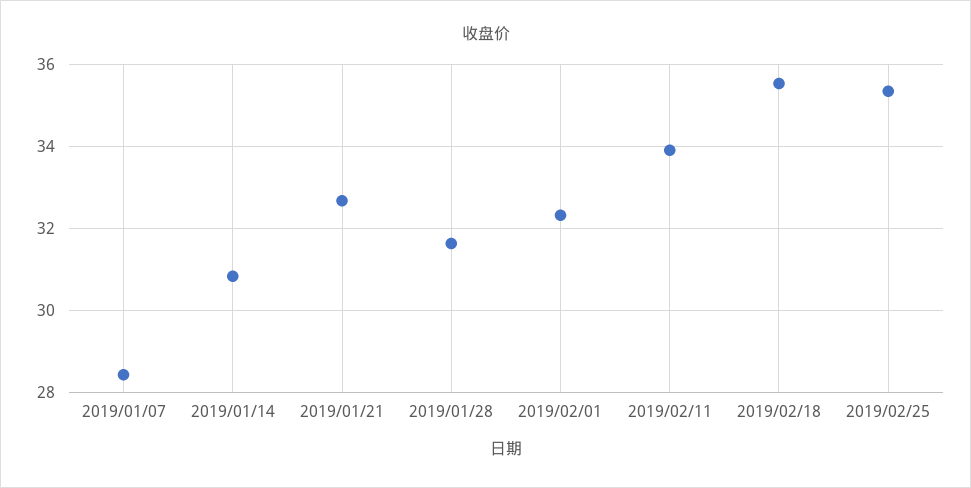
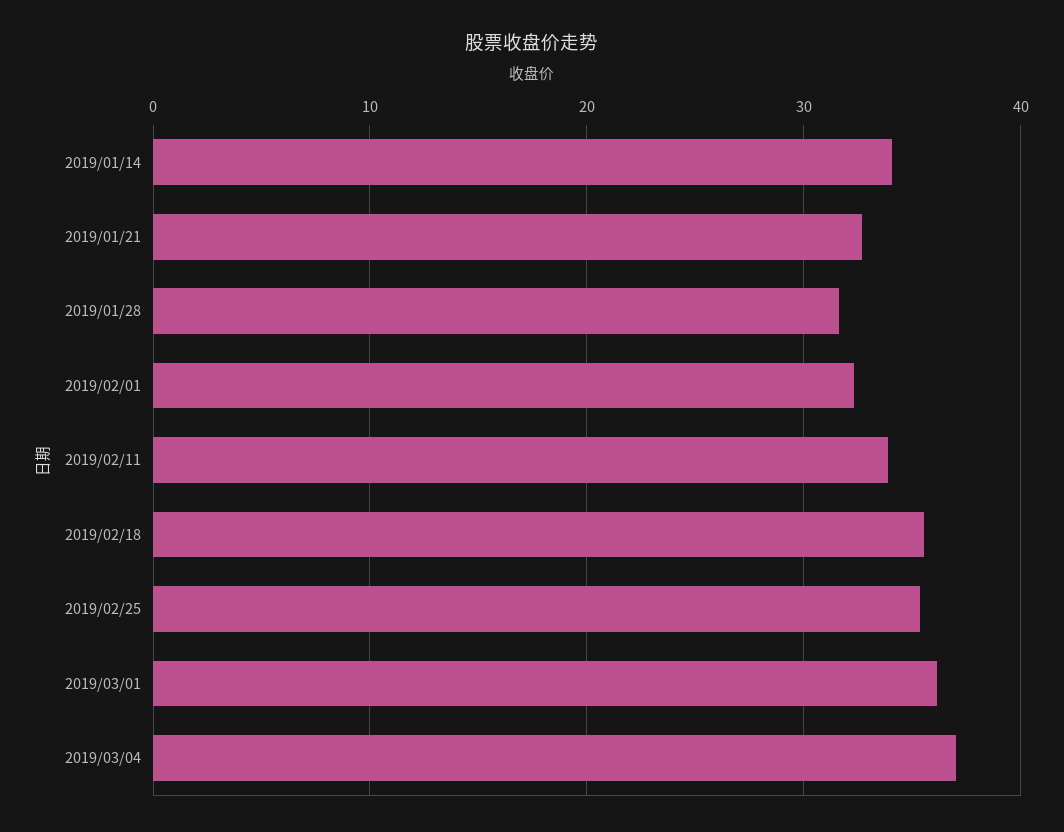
2019/01/07: 28.4 -> none
2019/01/14: 30.8 -> 34
2019/03/01: none -> 36
2019/03/04: none -> 37

